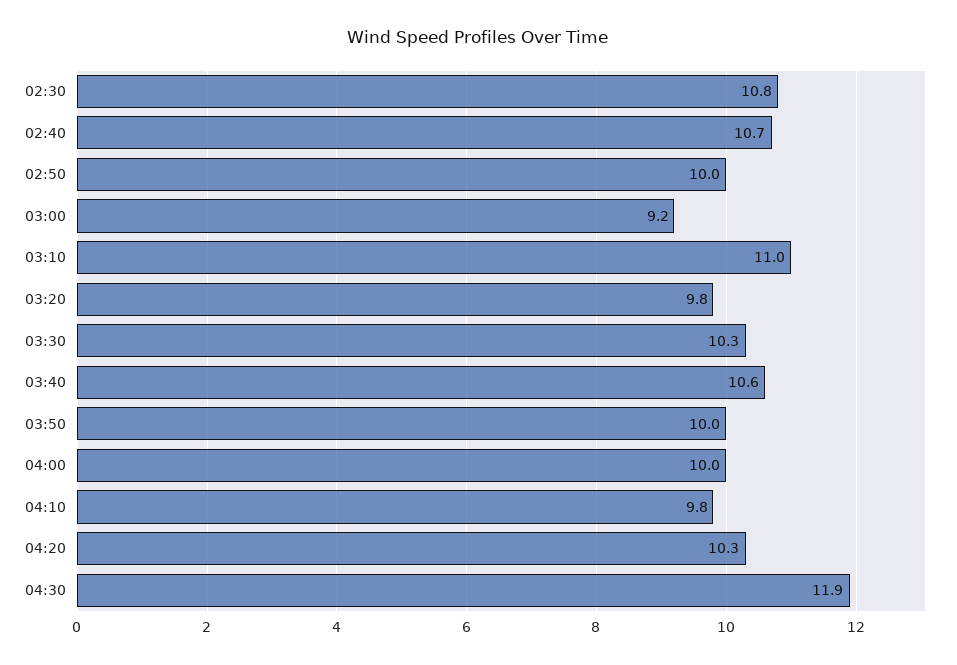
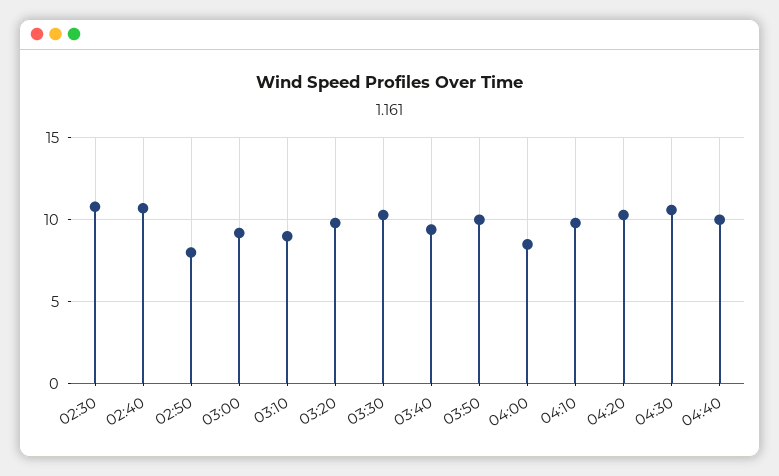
02:50: 10 -> 8
03:10: 11 -> 9
03:40: 10.6 -> 9.5
04:00: 10 -> 8.5
04:30: 11.9 -> 10.5
04:40: none -> 10

